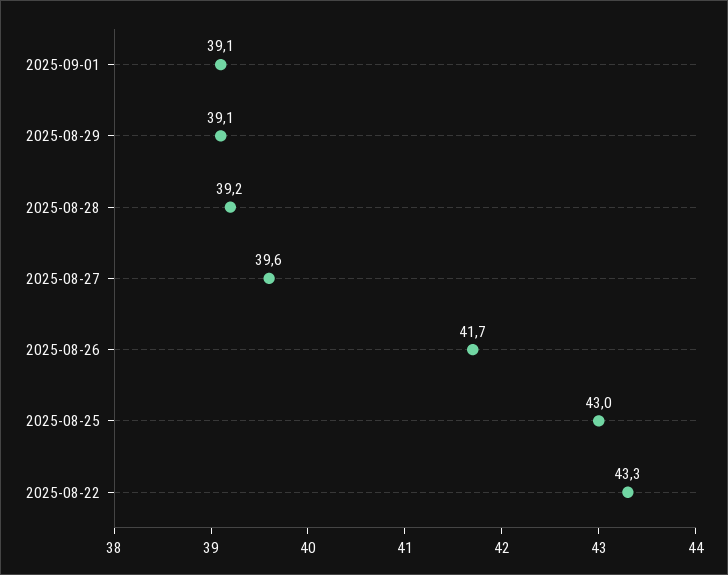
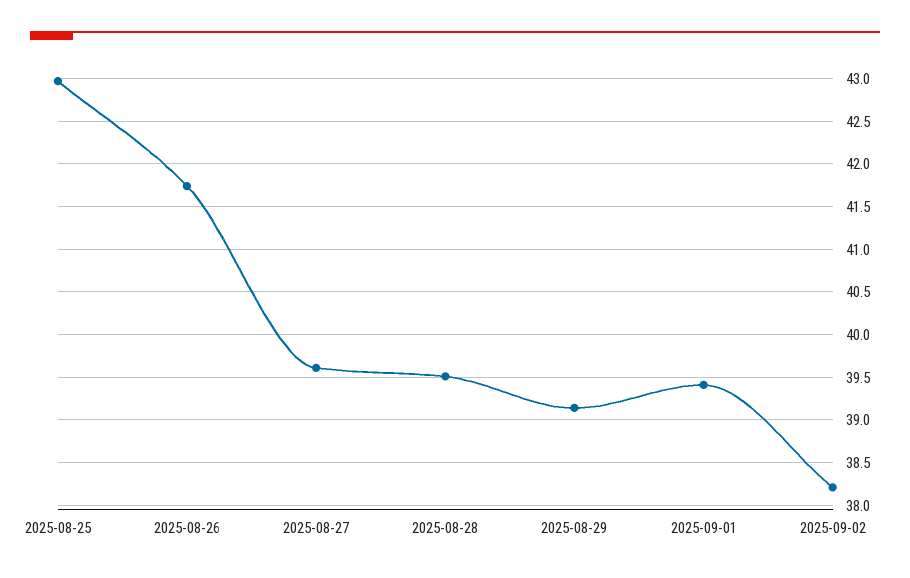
2025-09-01: 39.1 -> 39.4
2025-08-28: 39.2 -> 39.5
2025-08-22: 43.3 -> none
2025-09-02: none -> 38.2

